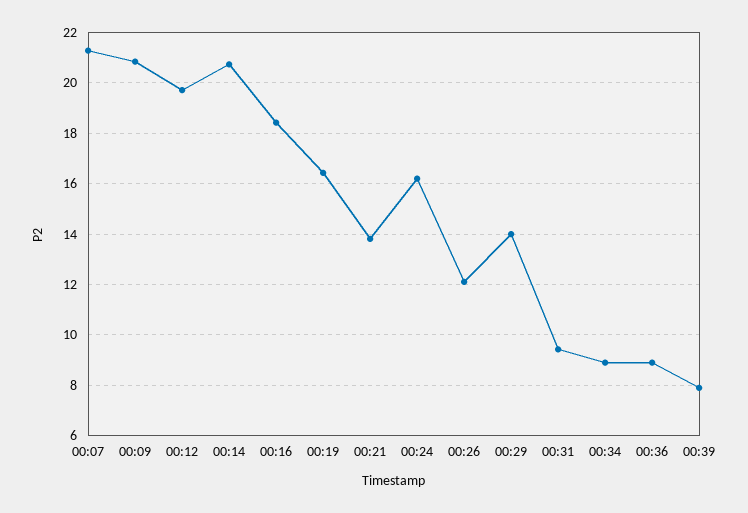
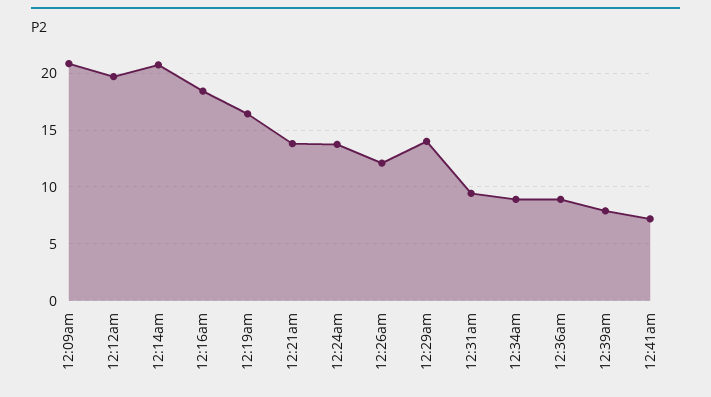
00:07: 21.25 -> none
00:24: 16.25 -> 14
12:41am: none -> 7

